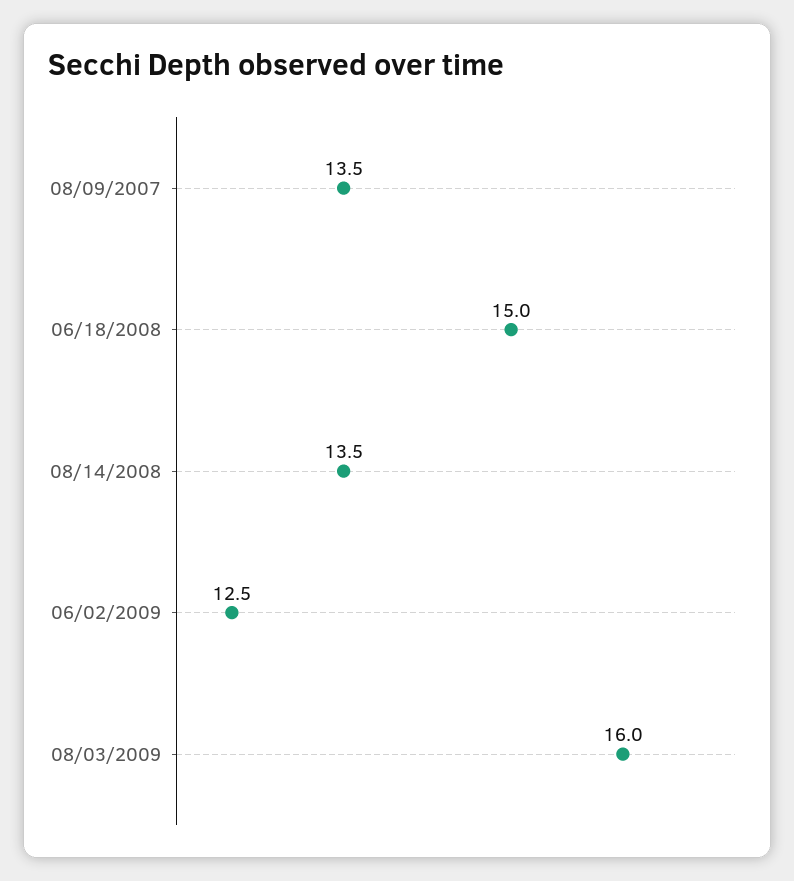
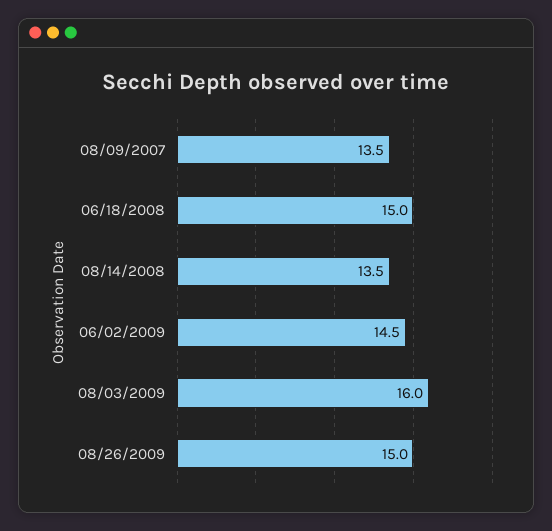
06/02/2009: 12.5 -> 14.5
08/26/2009: none -> 15

